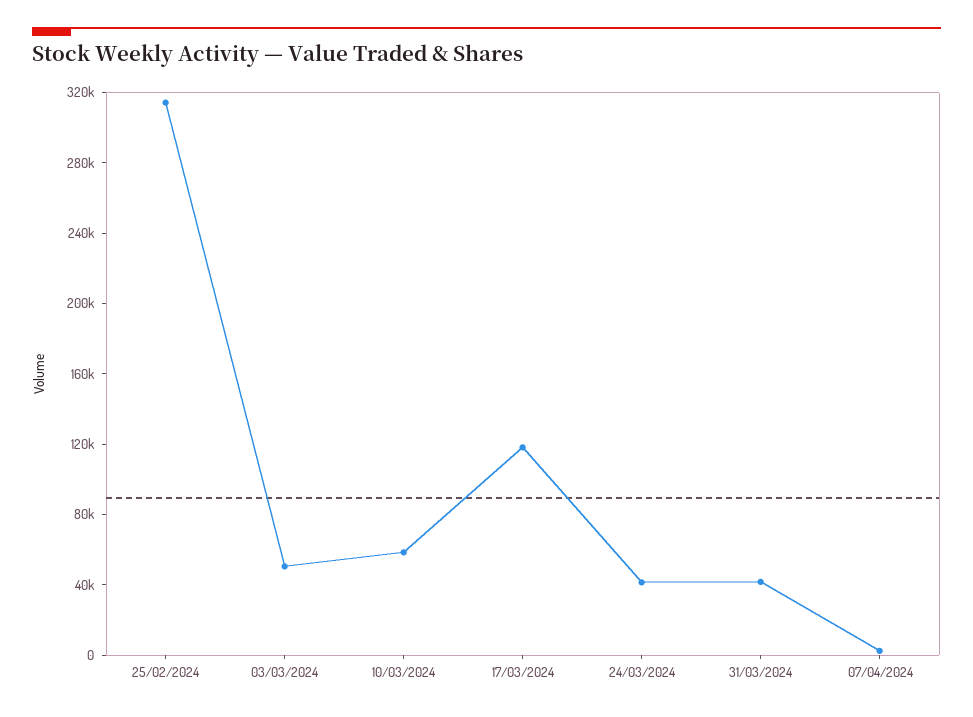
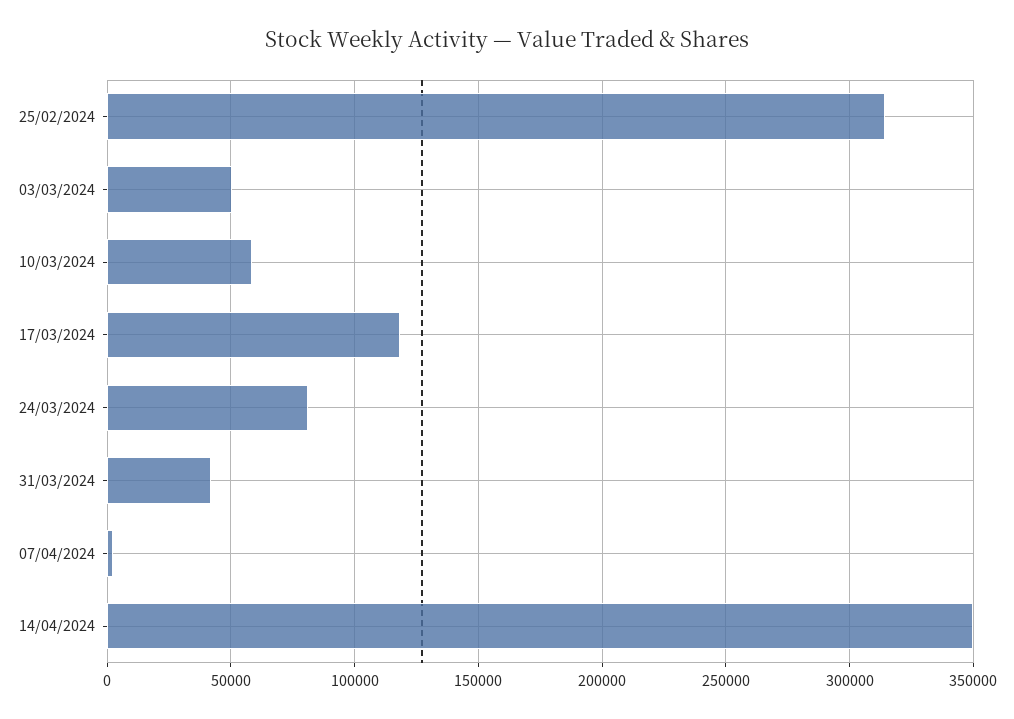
24/03/2024: 40000 -> 80000
14/04/2024: none -> 350000

